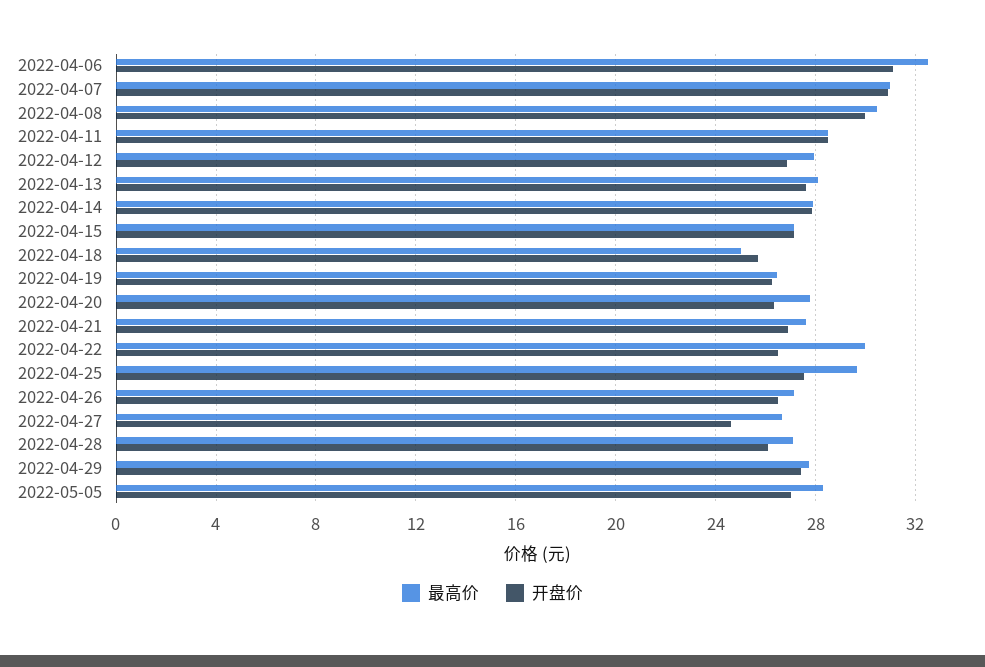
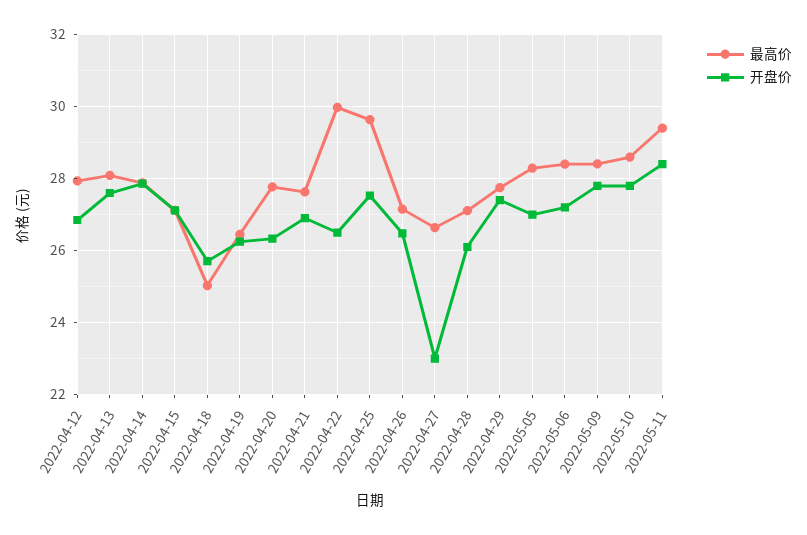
最高价, 2022-04-06: 32.5 -> none
开盘价, 2022-04-06: 31 -> none
最高价, 2022-04-07: 31 -> none
开盘价, 2022-04-07: 31 -> none
最高价, 2022-04-08: 30.5 -> none
开盘价, 2022-04-08: 30 -> none
最高价, 2022-04-11: 28.5 -> none
开盘价, 2022-04-11: 28.5 -> none
开盘价, 2022-04-27: 24.5 -> 23
最高价, 2022-05-06: none -> 28.4
开盘价, 2022-05-06: none -> 27.2
最高价, 2022-05-09: none -> 28.4
开盘价, 2022-05-09: none -> 27.8
最高价, 2022-05-10: none -> 28.6
开盘价, 2022-05-10: none -> 27.8
最高价, 2022-05-11: none -> 29.4
开盘价, 2022-05-11: none -> 28.4

